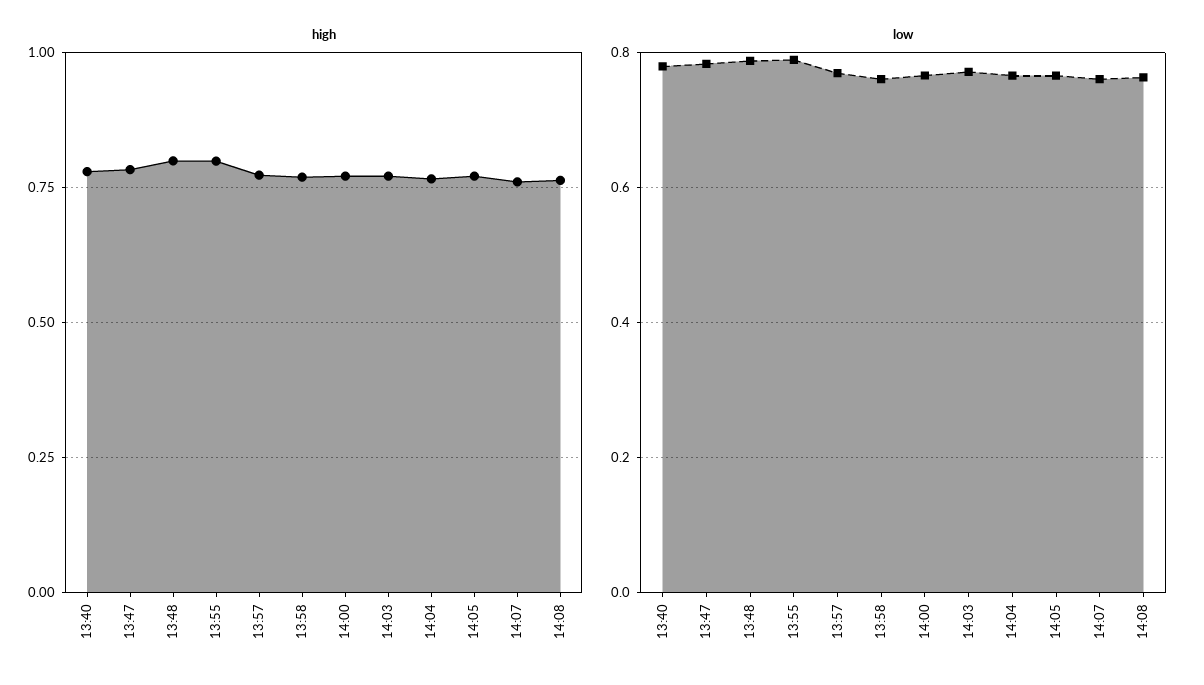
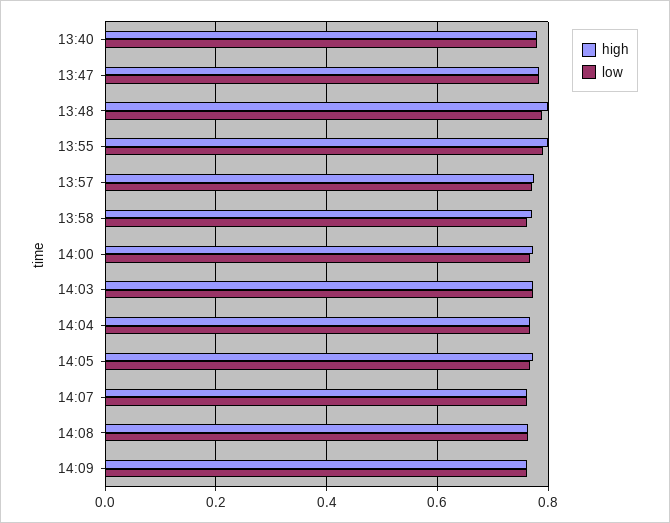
high, 14:09: none -> 0.76
low, 14:09: none -> 0.76

